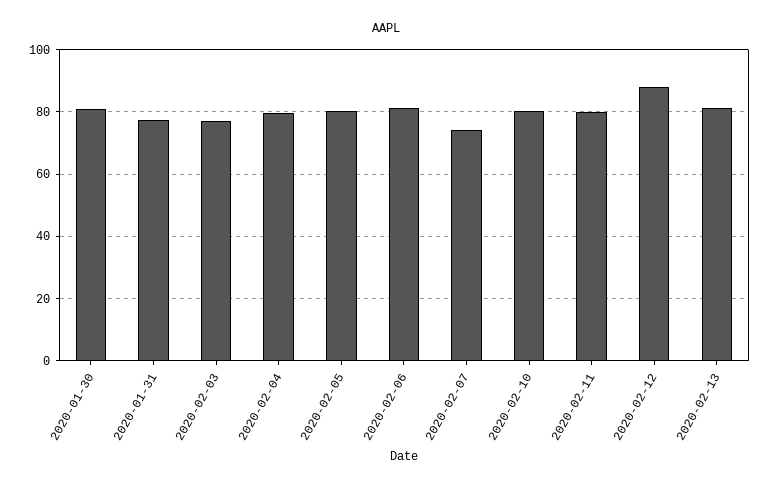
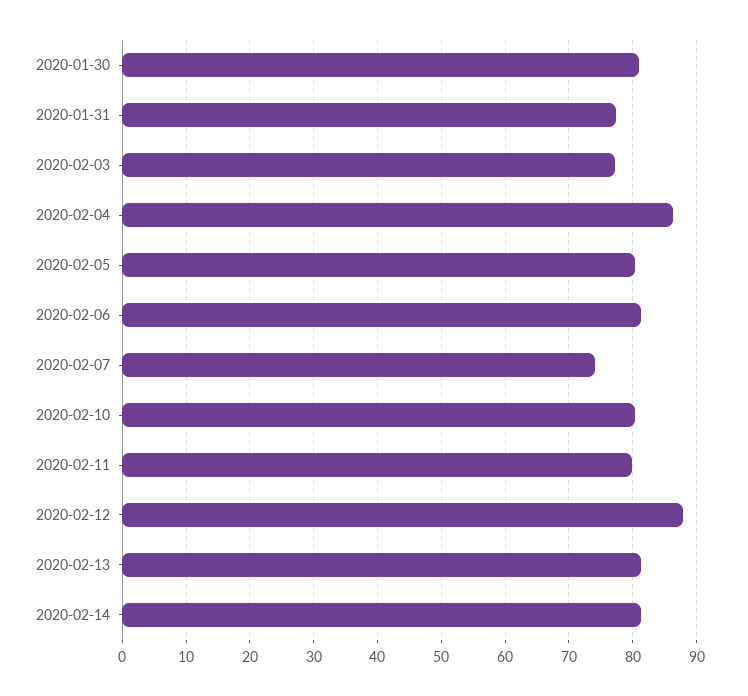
2020-02-04: 80 -> 86
2020-02-14: none -> 81

